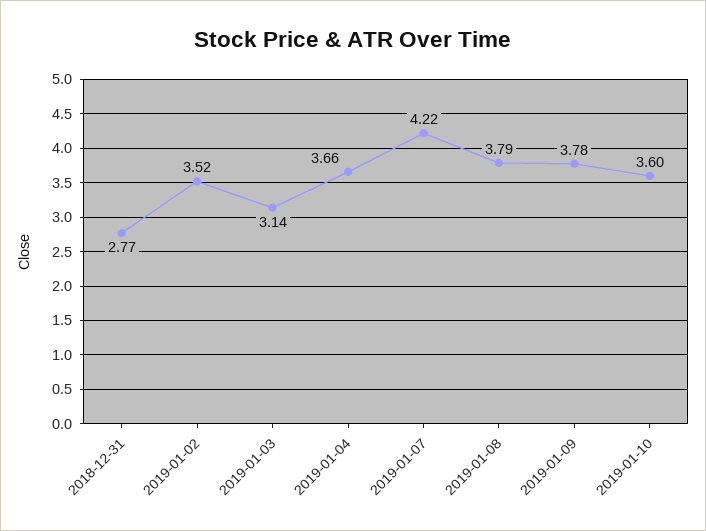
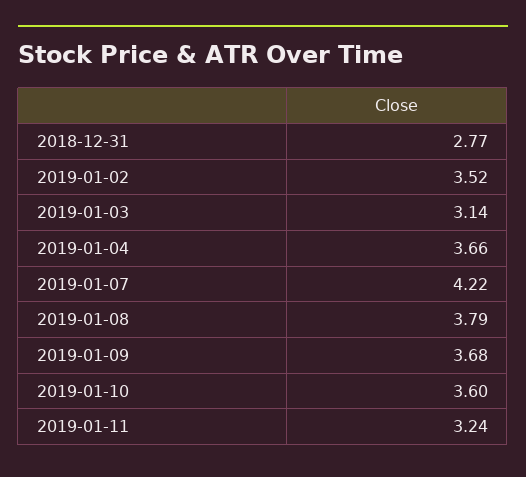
2019-01-09: 3.78 -> 3.68
2019-01-11: none -> 3.24

